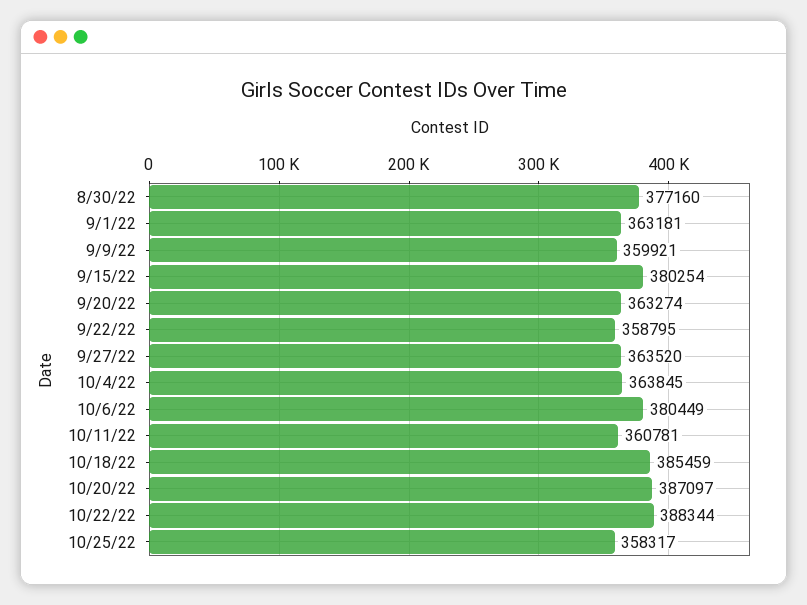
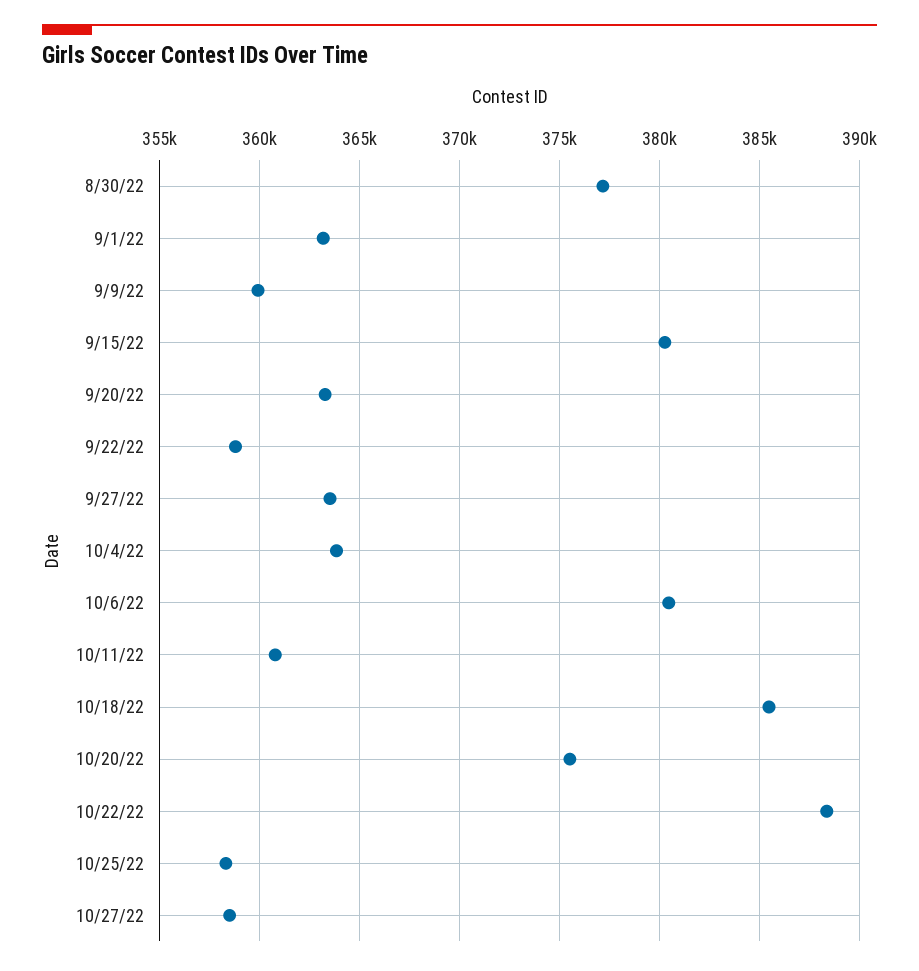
10/20/22: 387097 -> 375500
10/27/22: none -> 358500

